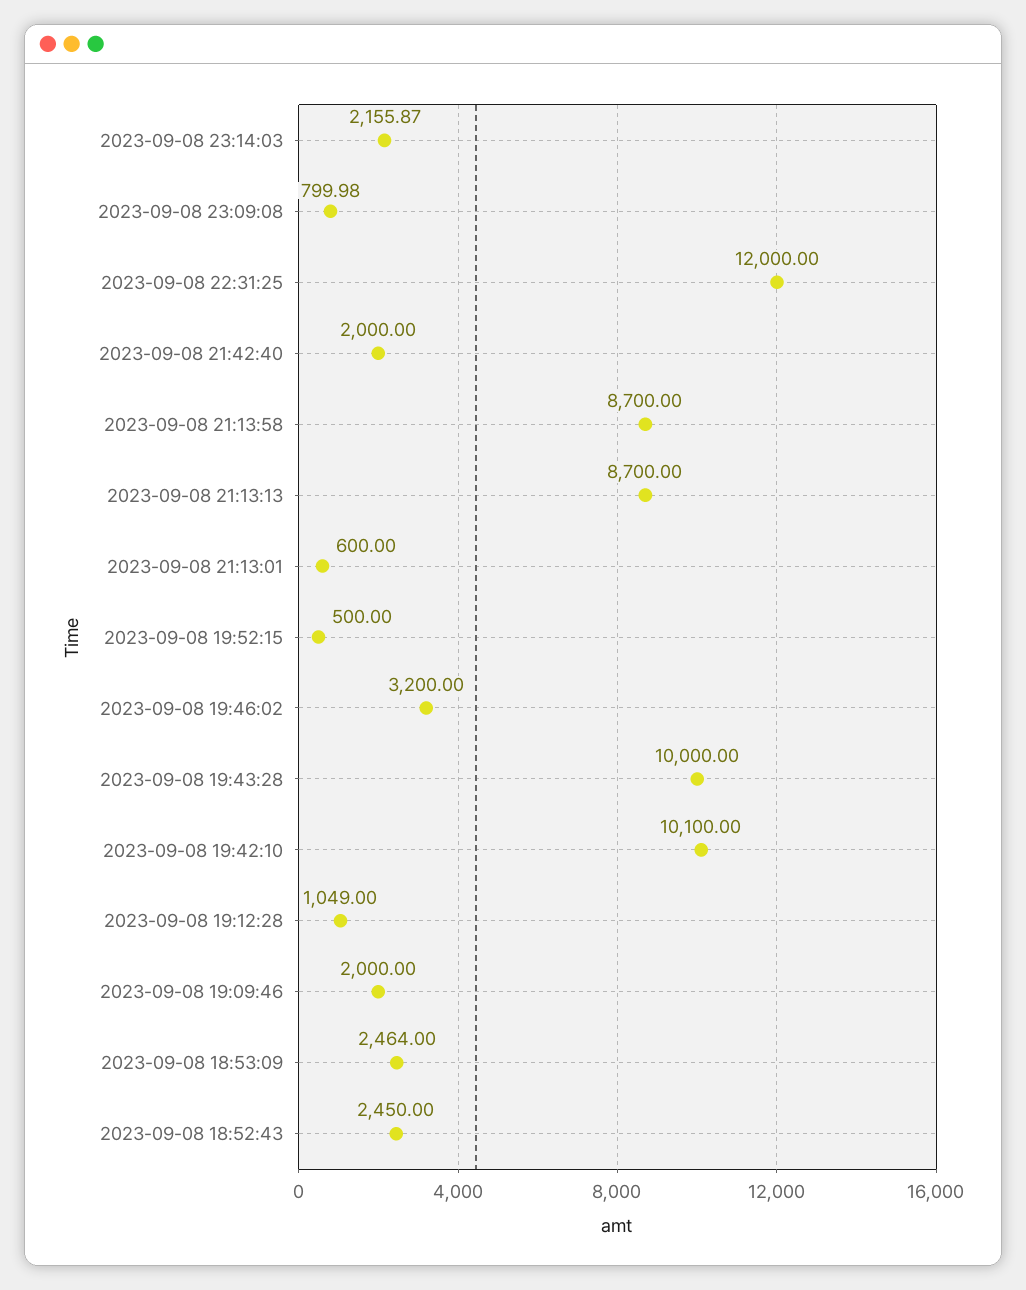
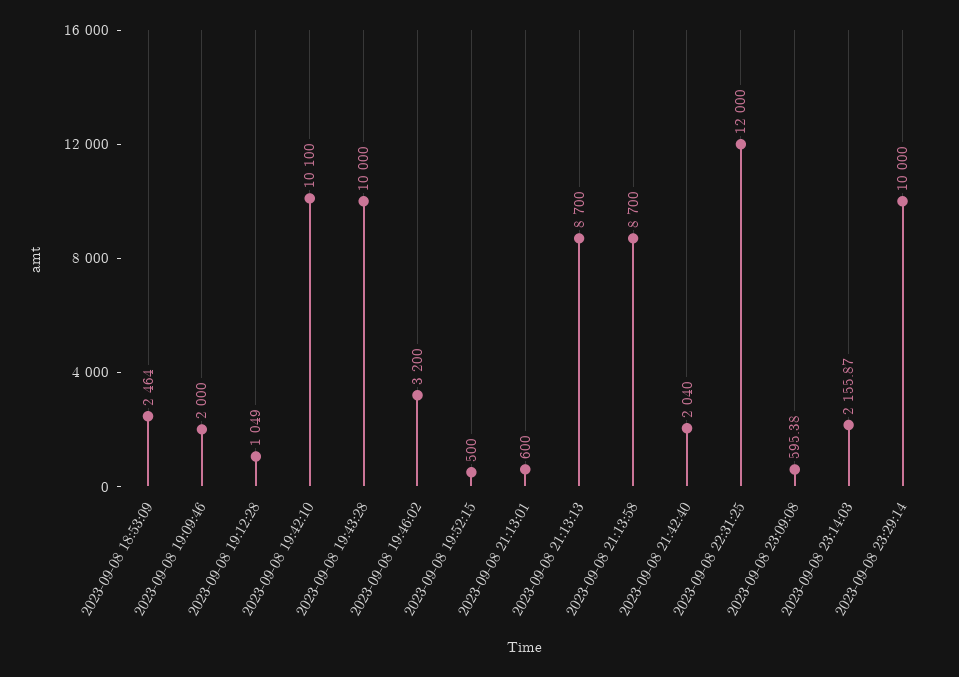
2023-09-08 23:09:08: 799.98 -> 595.38
2023-09-08 21:42:40: 2000 -> 2040
2023-09-08 18:52:43: 2450 -> none
2023-09-08 23:29:14: none -> 10000

